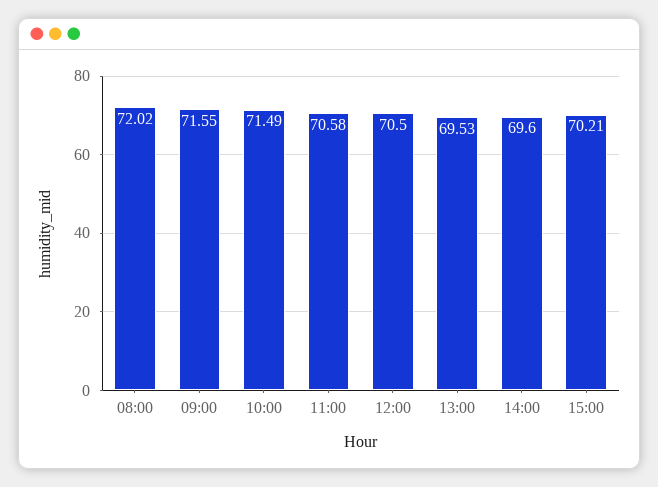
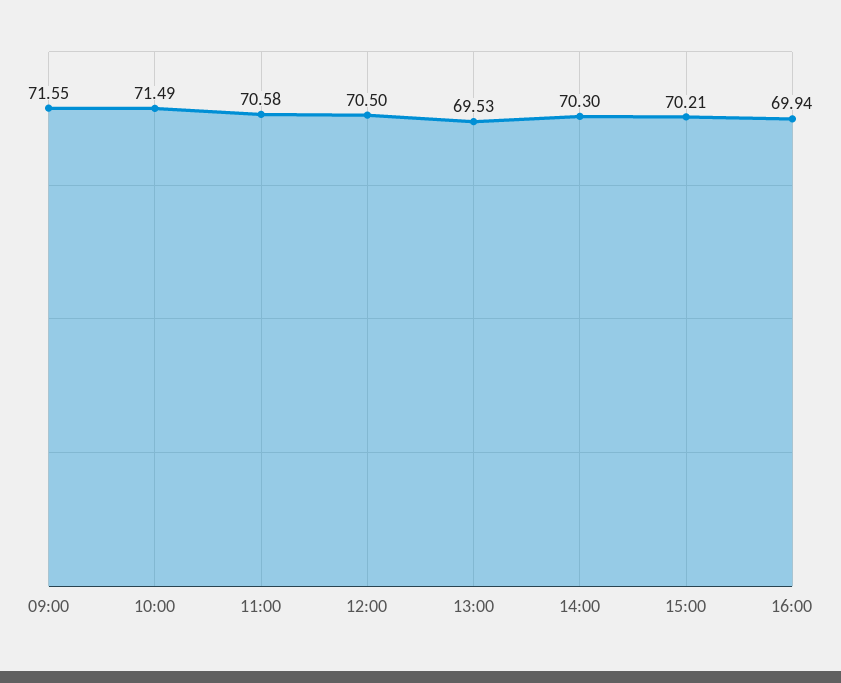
08:00: 72.02 -> none
14:00: 69.6 -> 70.3
16:00: none -> 69.94

